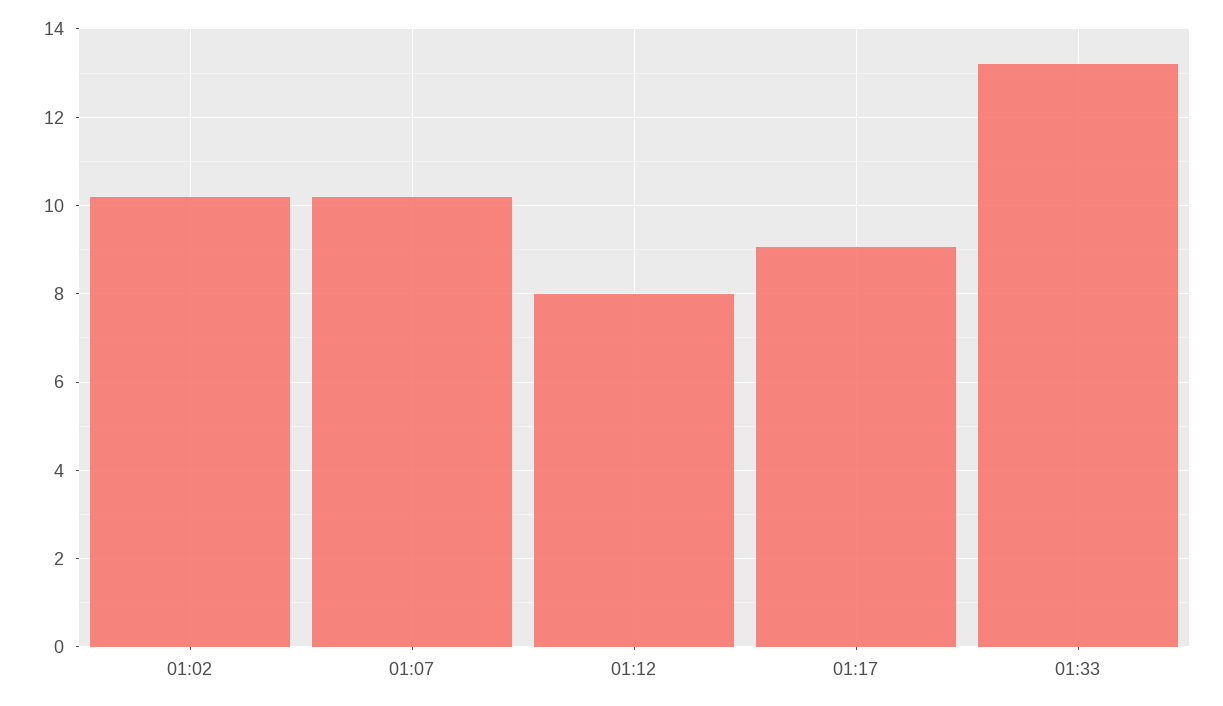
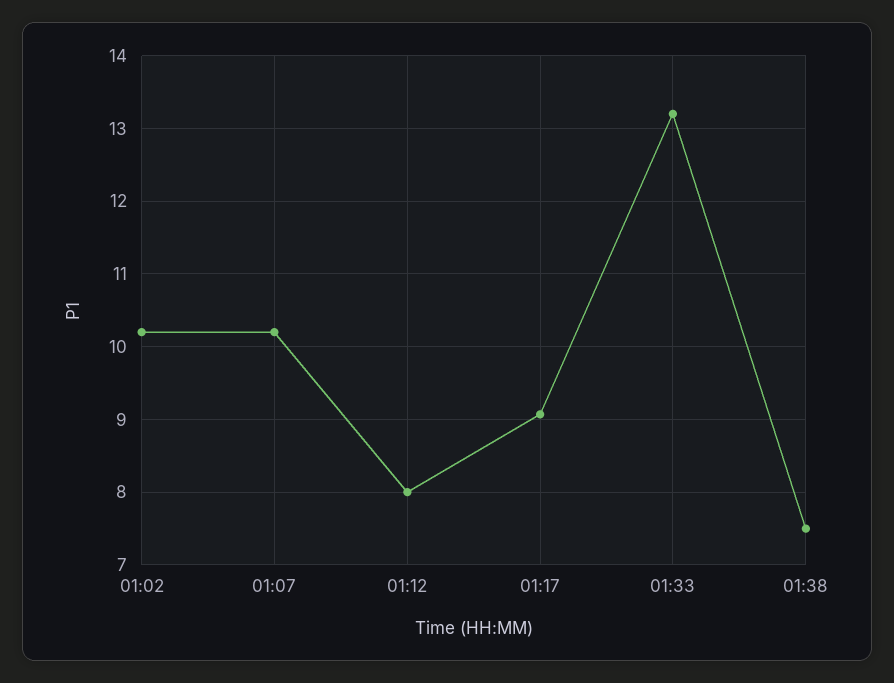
01:38: none -> 7.5

